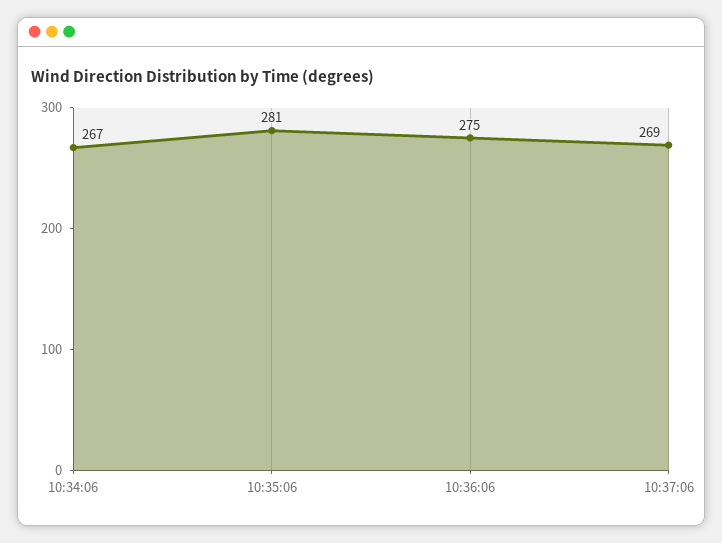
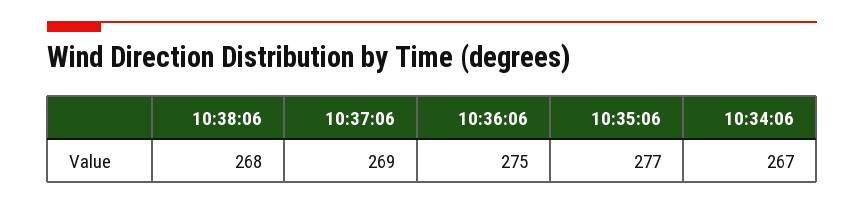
10:35:06: 281 -> 277
10:38:06: none -> 268

